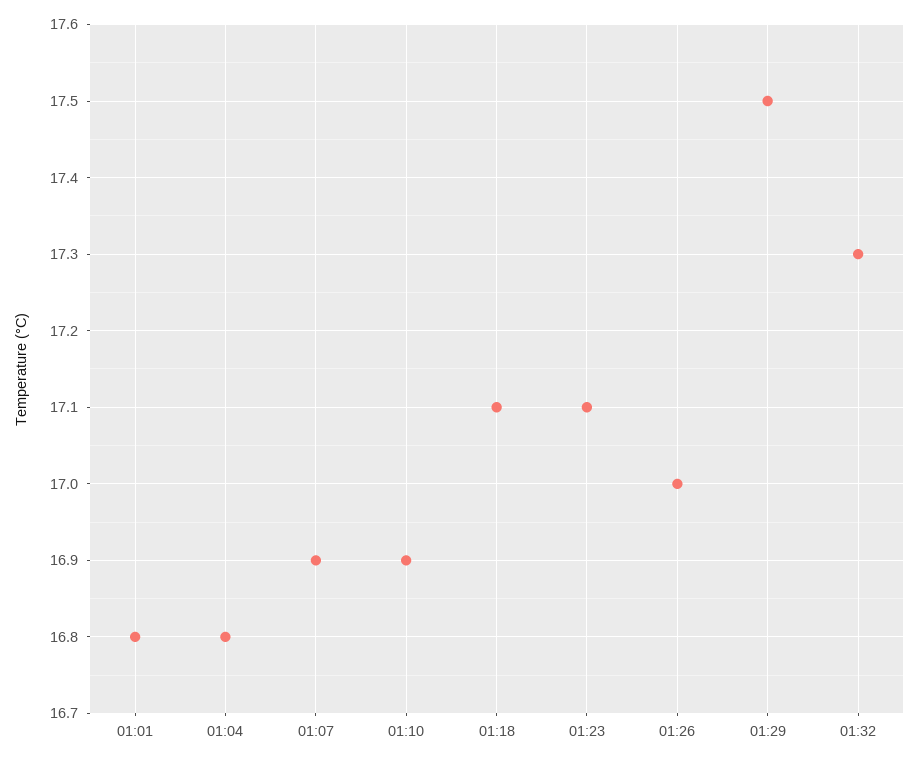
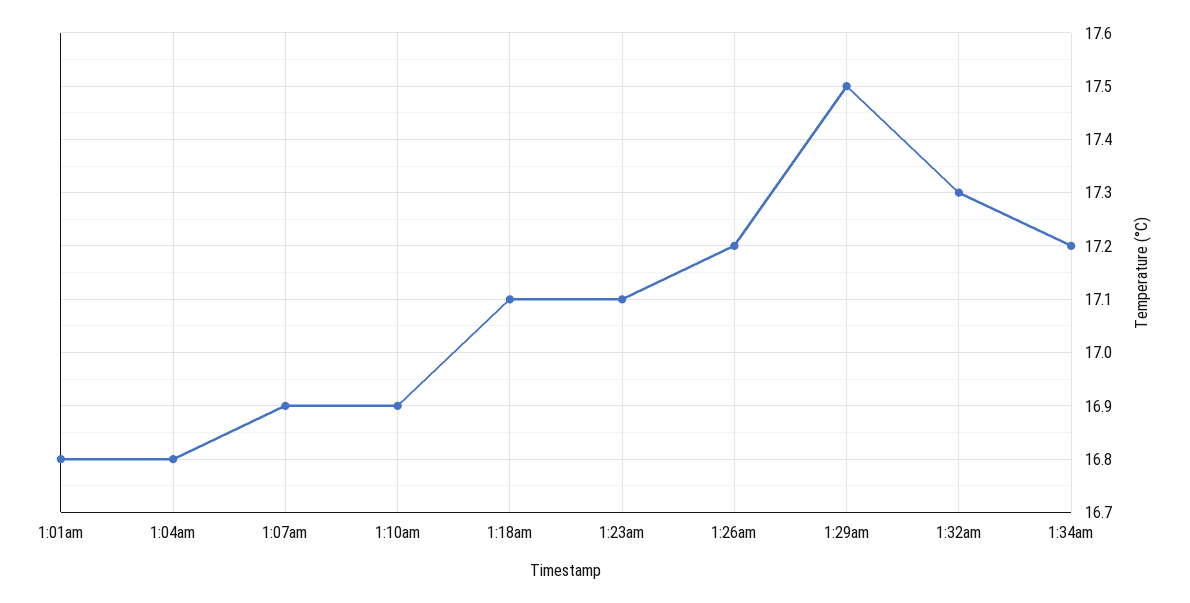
01:26: 17 -> 17.2
1:34am: none -> 17.2

